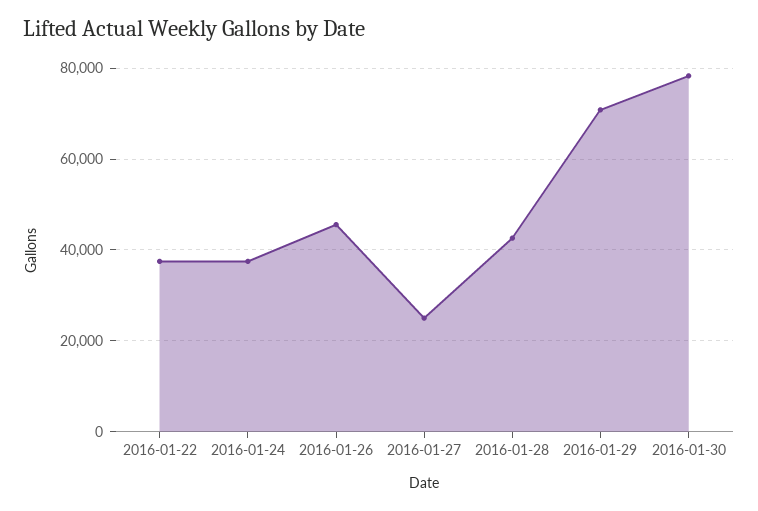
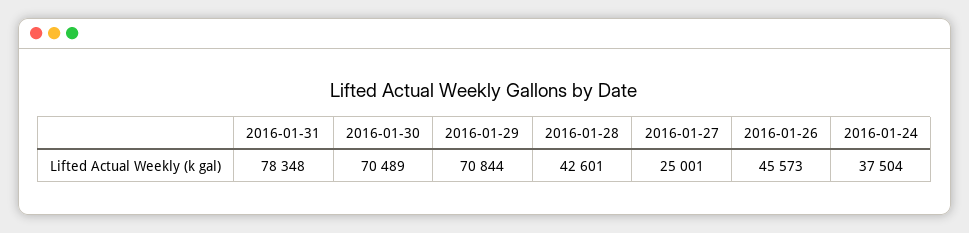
2016-01-22: 38000 -> none
2016-01-30: 78000 -> 70489
2016-01-31: none -> 78348

